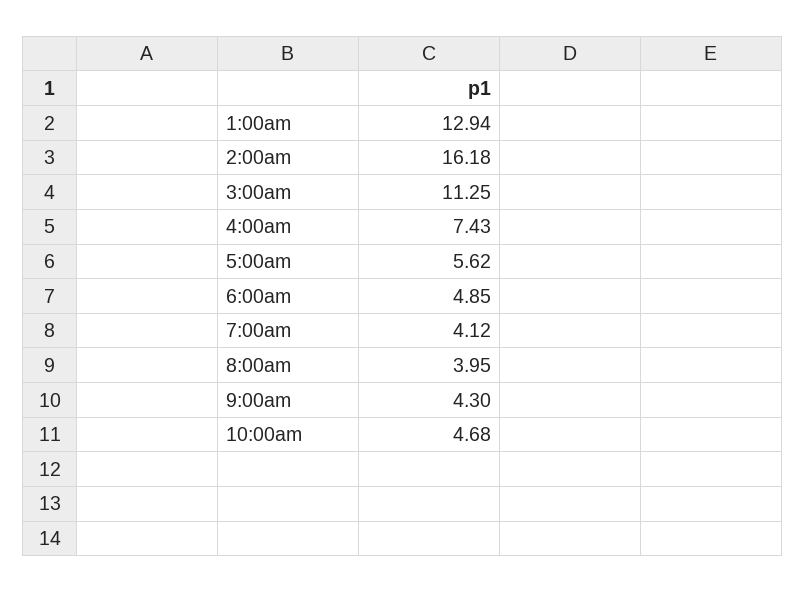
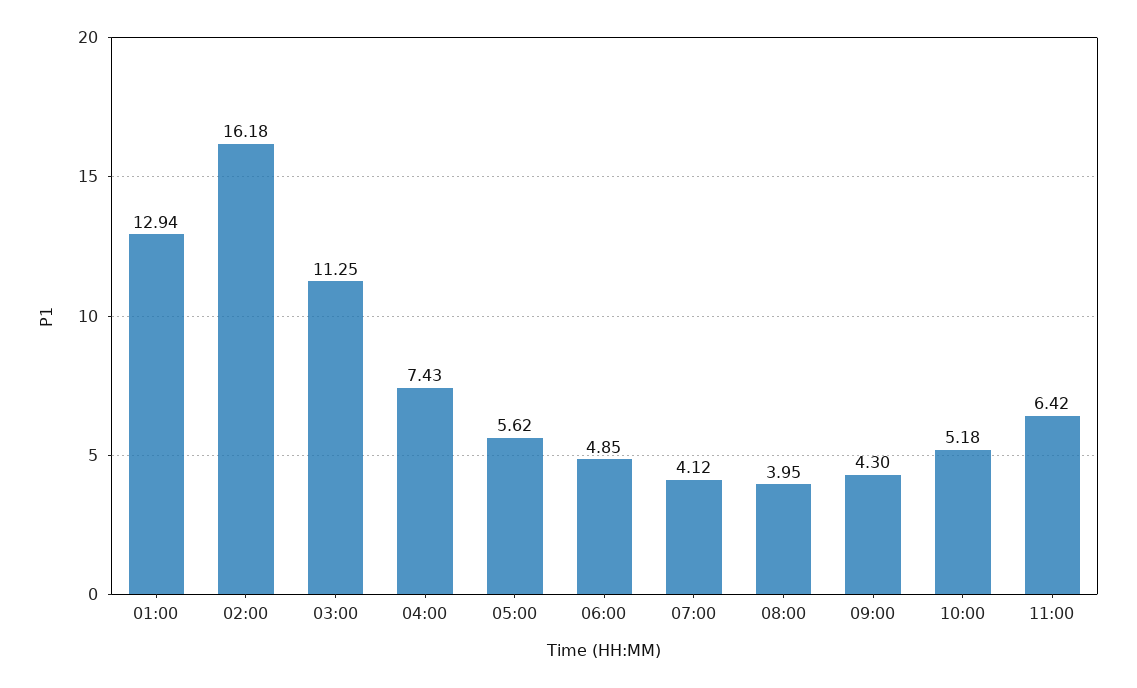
10:00am: 4.68 -> 5.18
11:00: none -> 6.42

